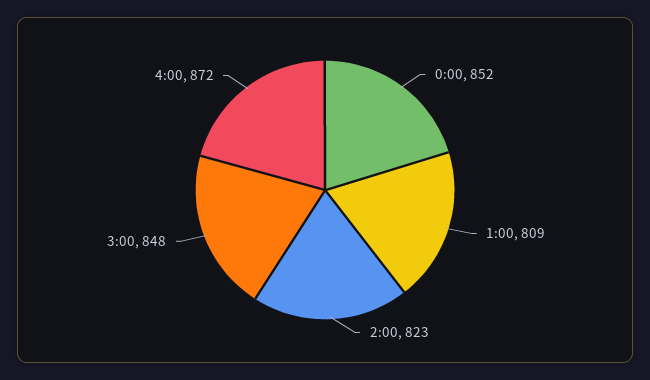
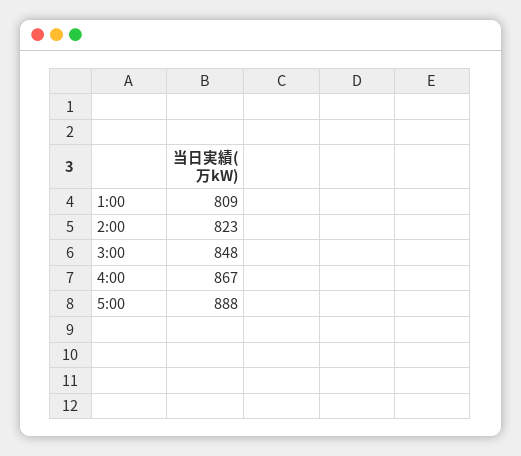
0:00: 852 -> none
4:00: 872 -> 867
5:00: none -> 888

